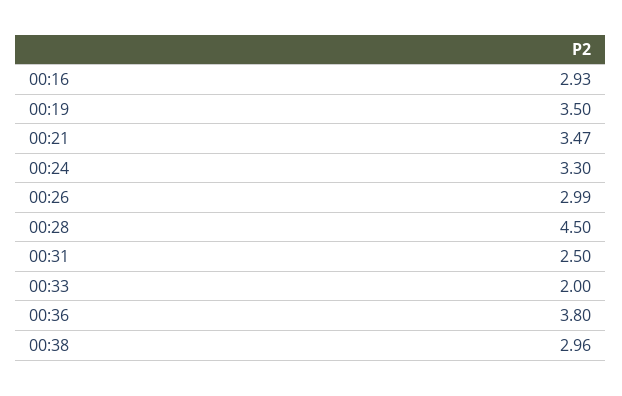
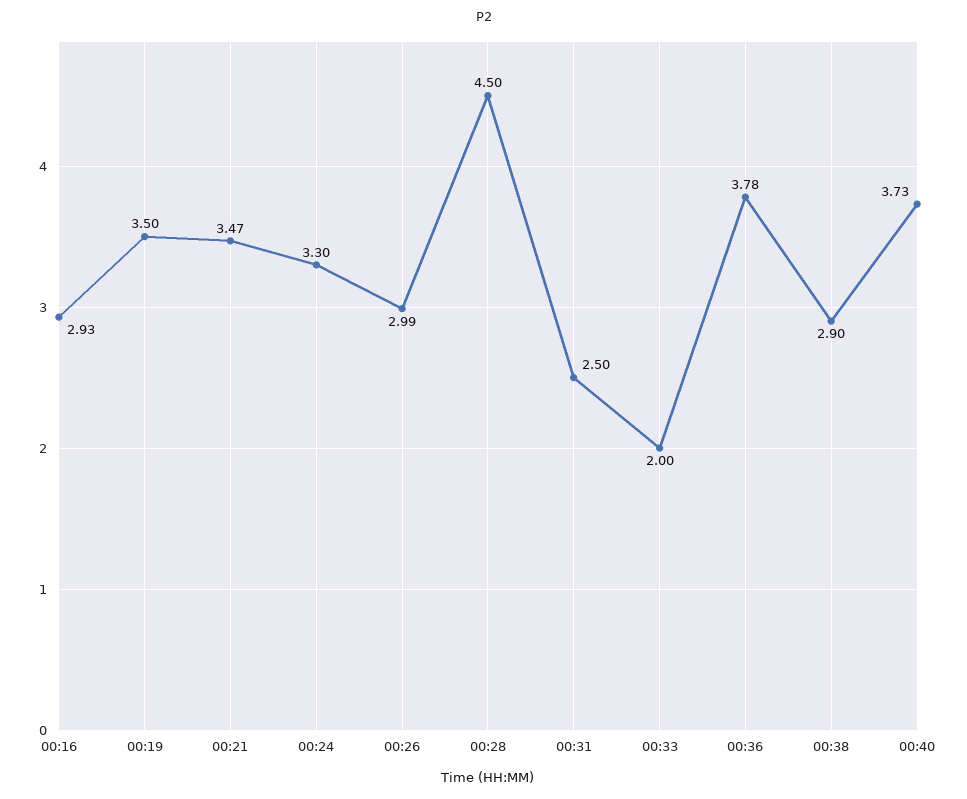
00:36: 3.8 -> 3.78
00:38: 2.96 -> 2.9
00:40: none -> 3.73

